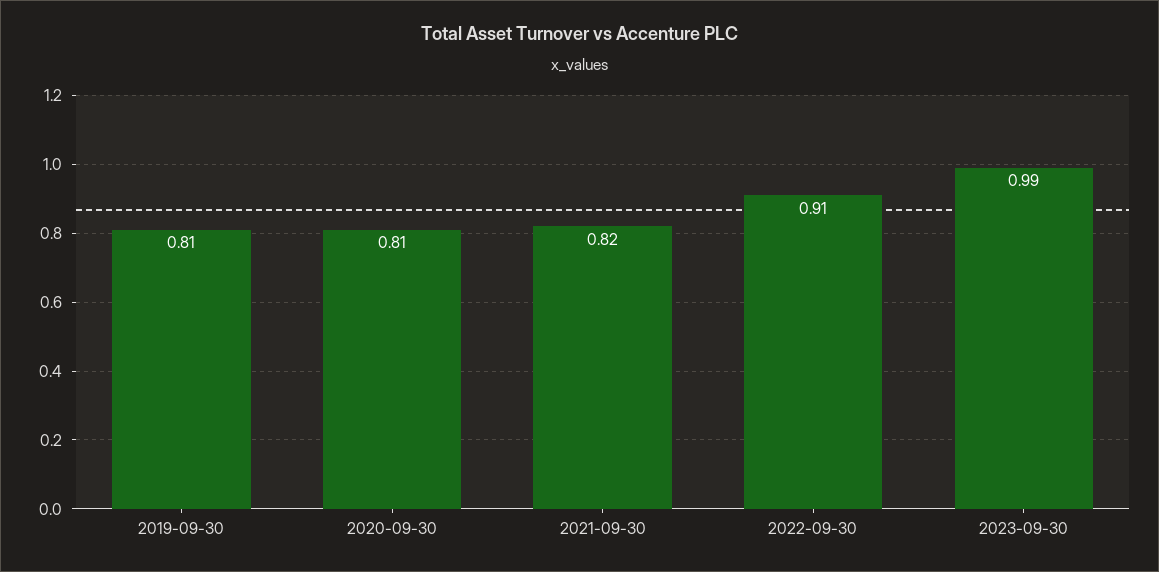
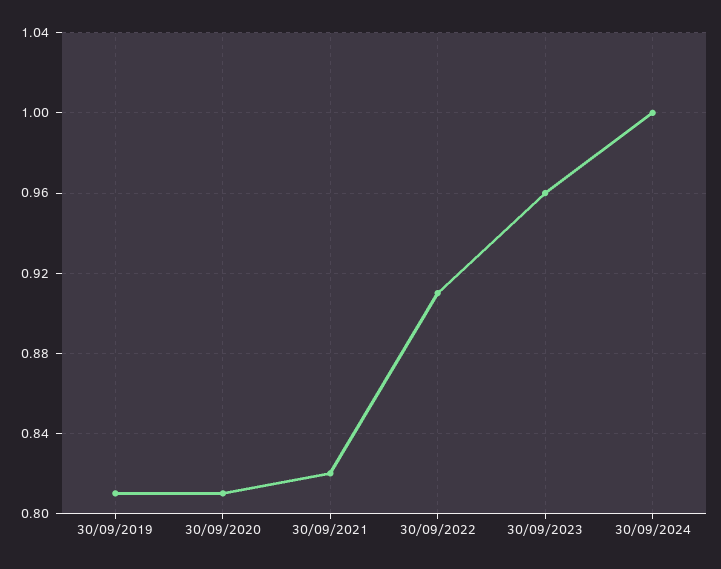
2023-09-30: 0.99 -> 0.96
30/09/2024: none -> 1

